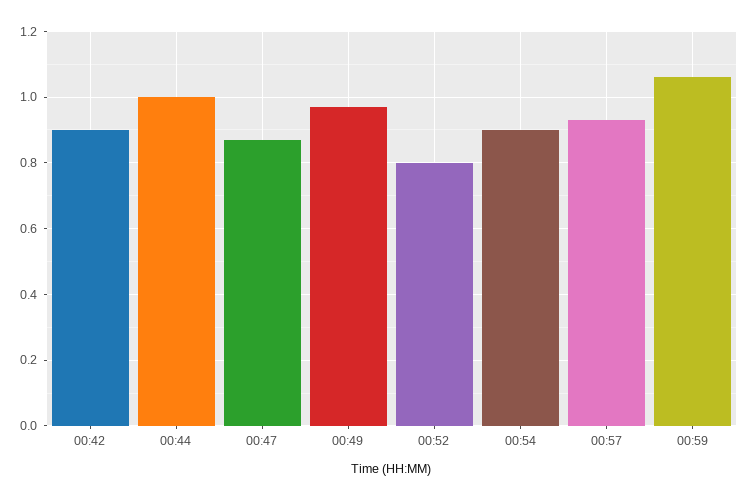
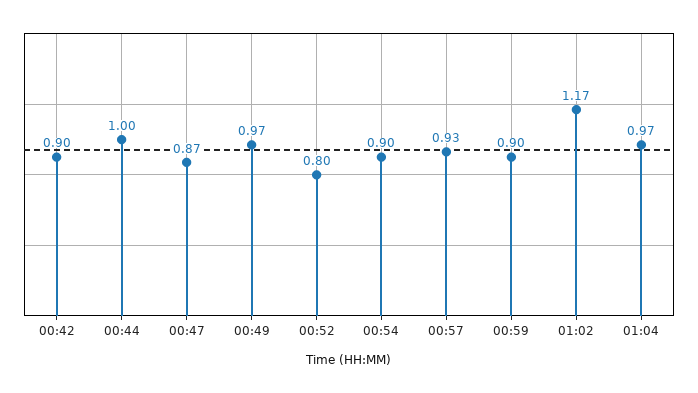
00:59: 1.05 -> 0.9
01:02: none -> 1.17
01:04: none -> 0.97

